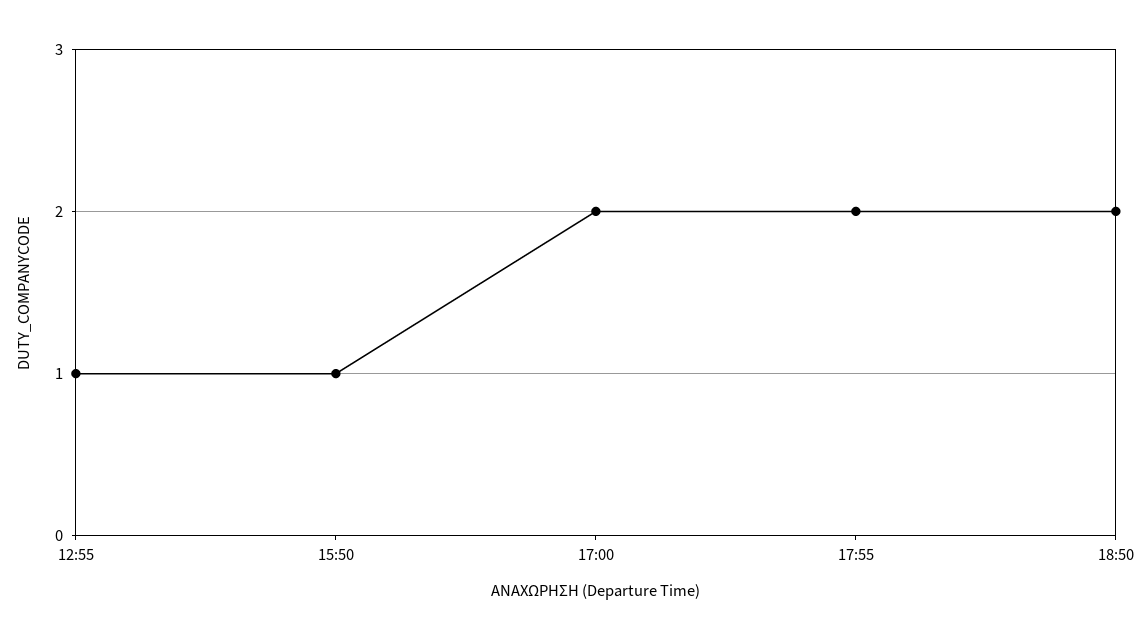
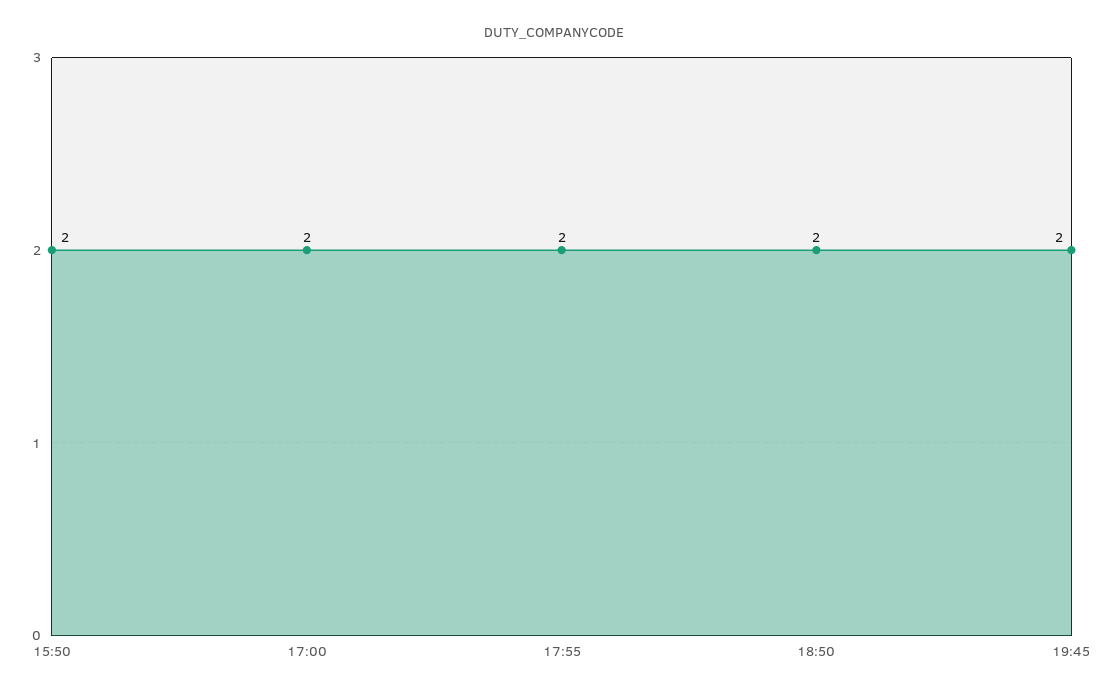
12:55: 1 -> none
15:50: 1 -> 2
19:45: none -> 2

